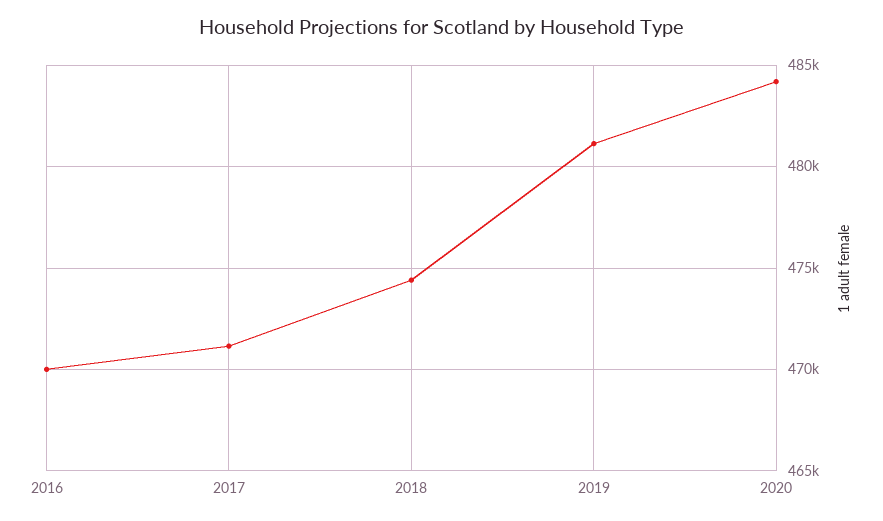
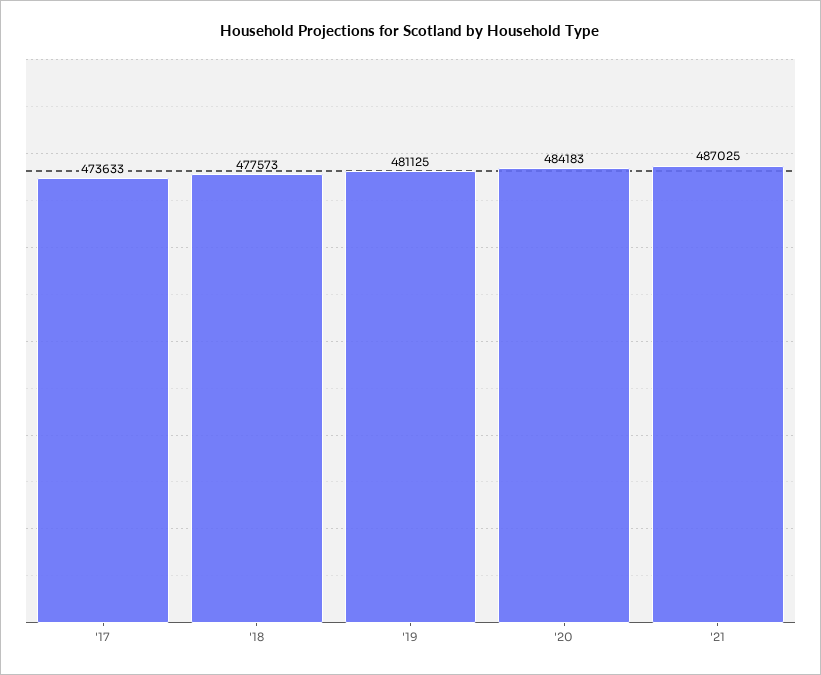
2016: 470000 -> none
2017: 471000 -> 473633
2018: 474500 -> 477573
'21: none -> 487025

